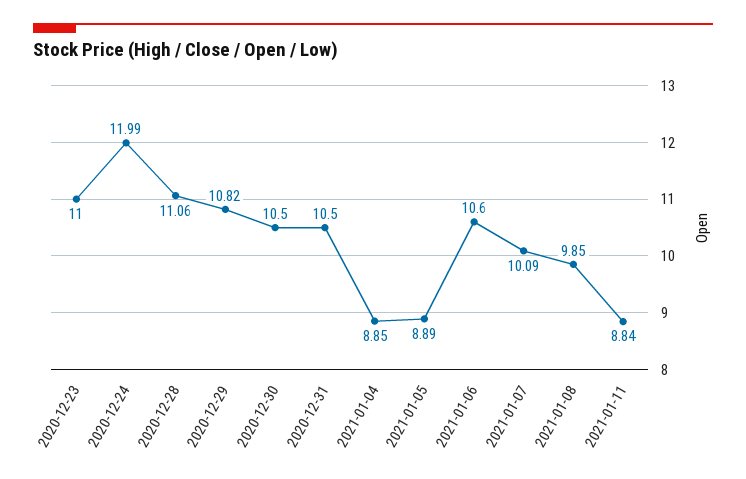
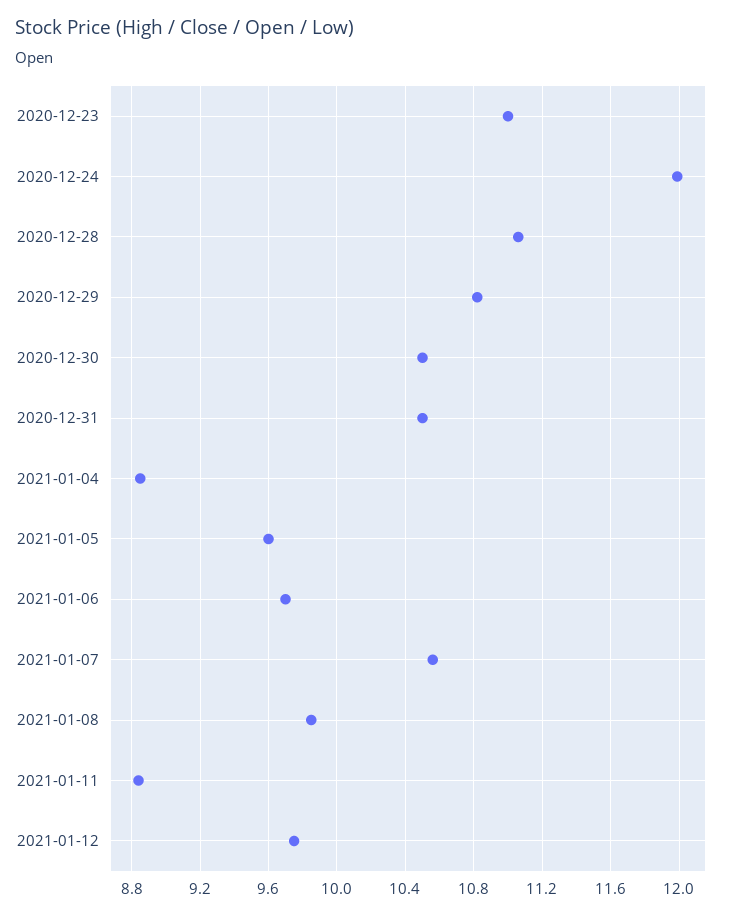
2021-01-05: 8.89 -> 9.6
2021-01-06: 10.6 -> 9.7
2021-01-07: 10.09 -> 10.55
2021-01-12: none -> 9.75

